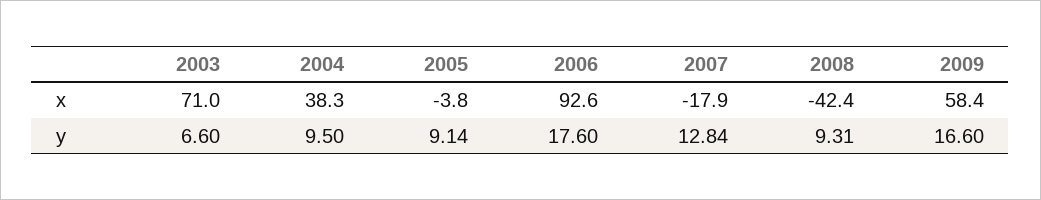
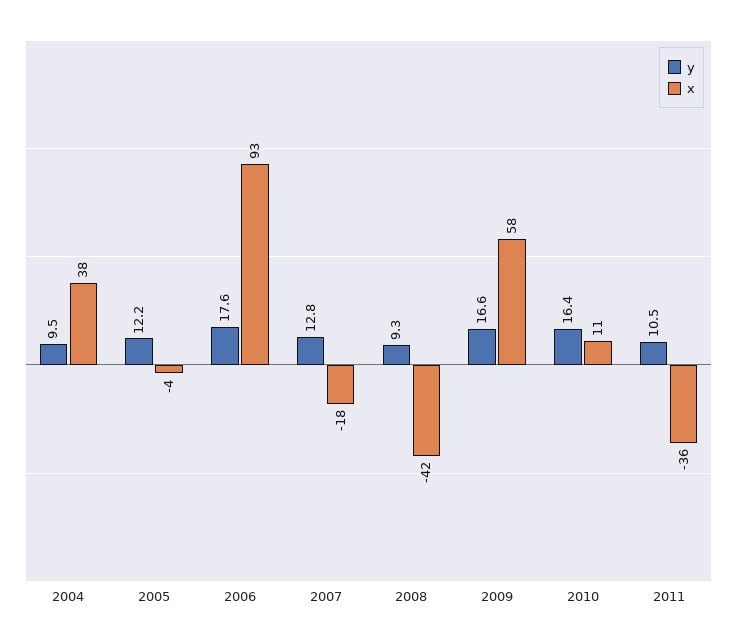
x, 2003: 71 -> none
y, 2003: 6.6 -> none
y, 2005: 9.14 -> 12.2
y, 2010: none -> 16.4
x, 2010: none -> 11
y, 2011: none -> 10.5
x, 2011: none -> -36

